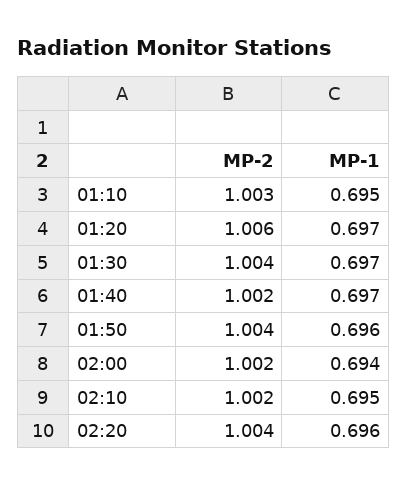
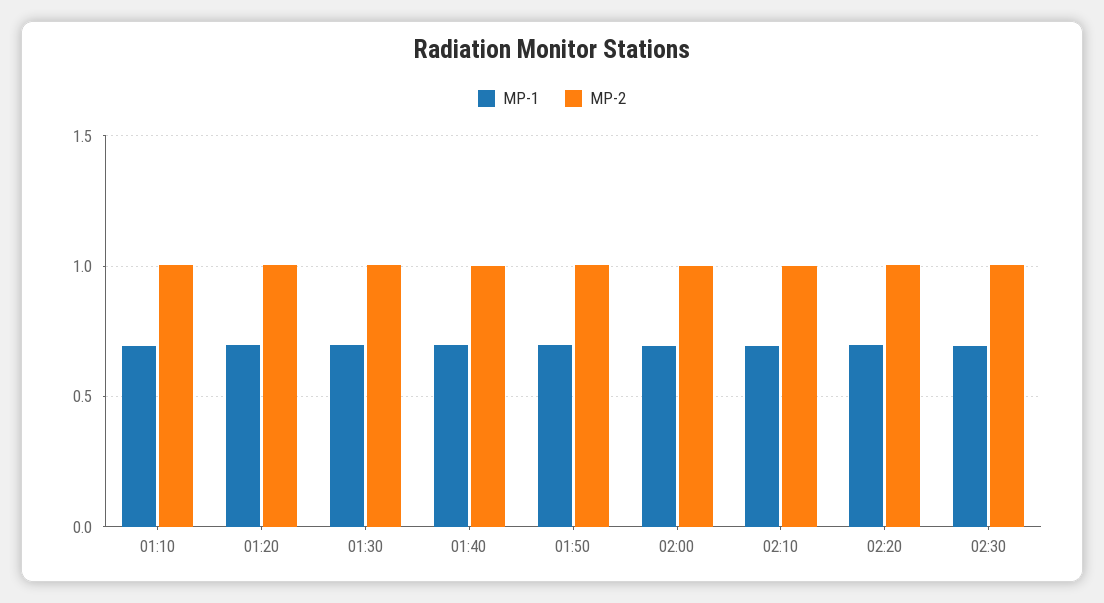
MP-1, 02:30: none -> 0.7
MP-2, 02:30: none -> 1

